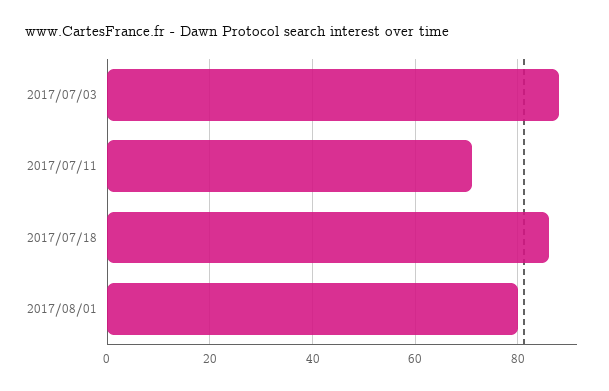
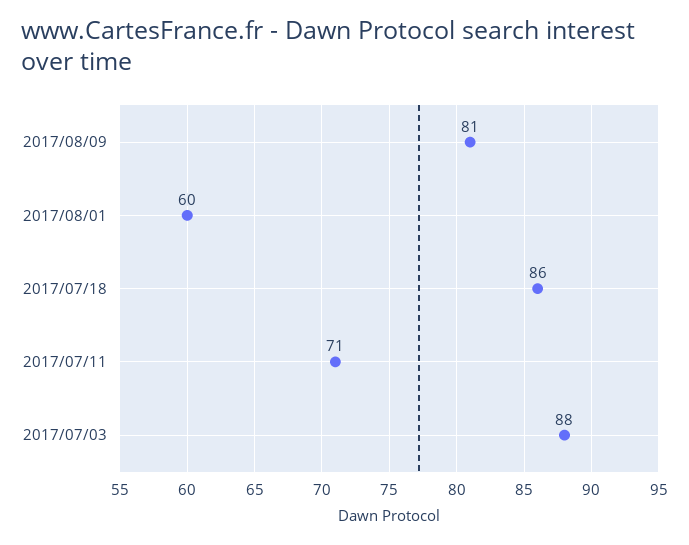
2017/08/01: 80 -> 60
2017/08/09: none -> 81

